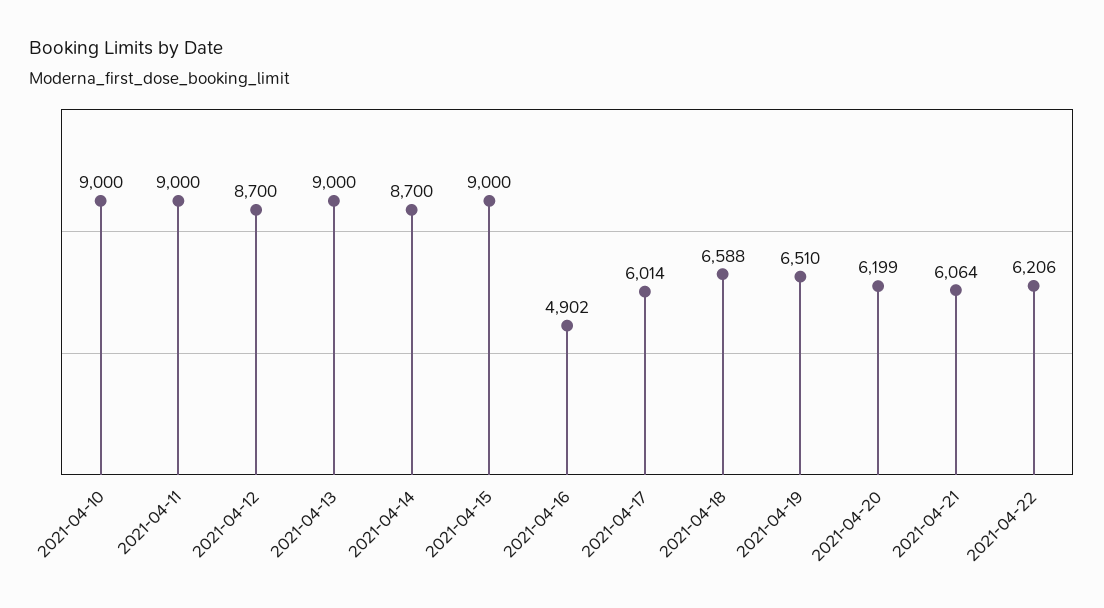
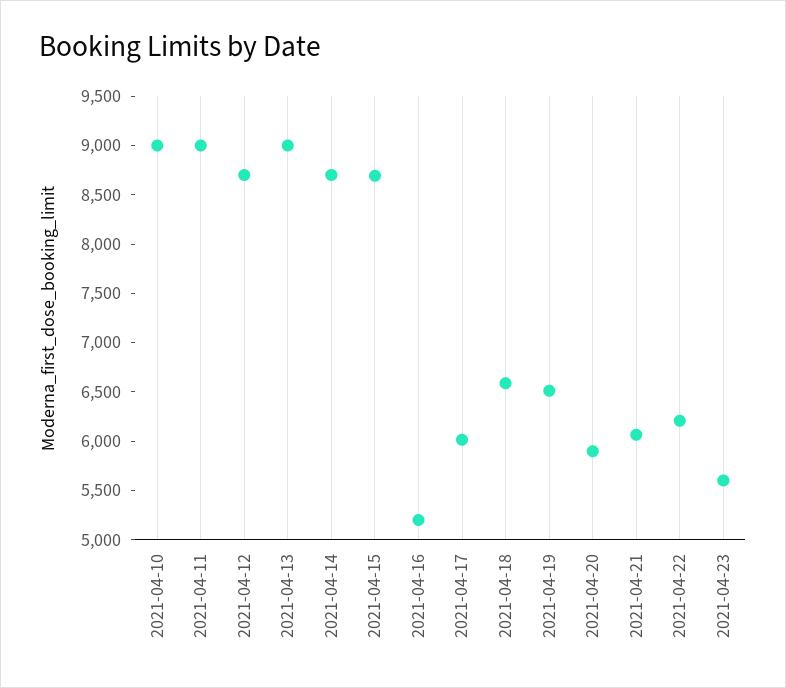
2021-04-15: 9000 -> 8700
2021-04-16: 4902 -> 5200
2021-04-20: 6199 -> 5900
2021-04-23: none -> 5600

